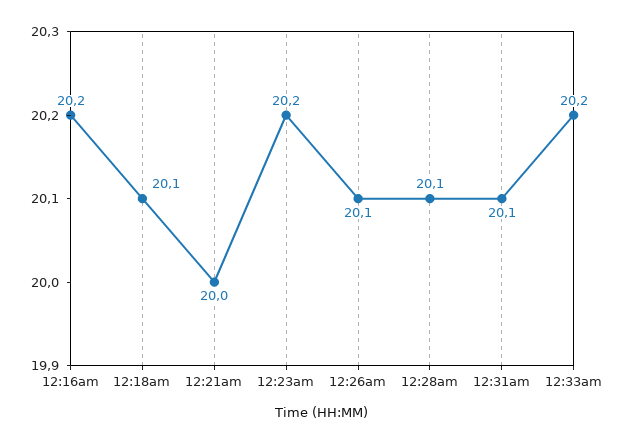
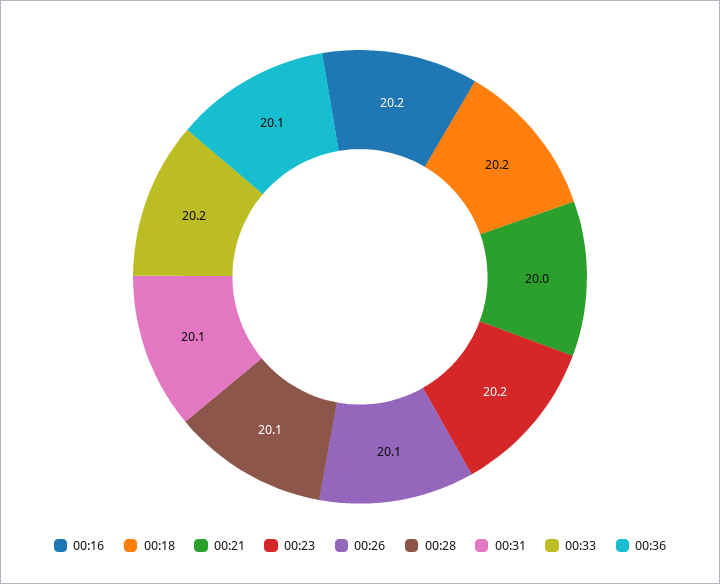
12:18am: 20.1 -> 20.2
00:36: none -> 20.1

